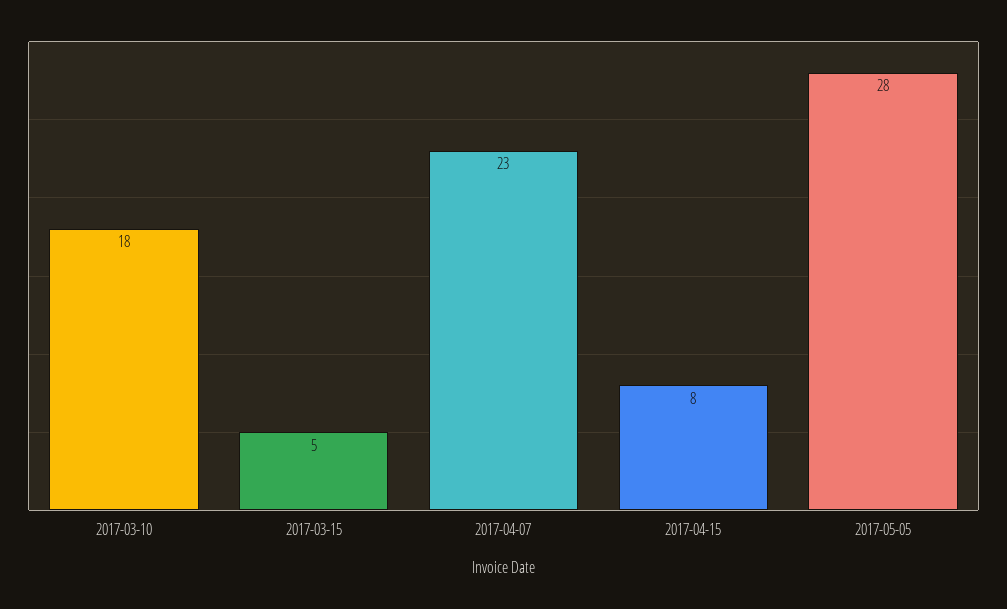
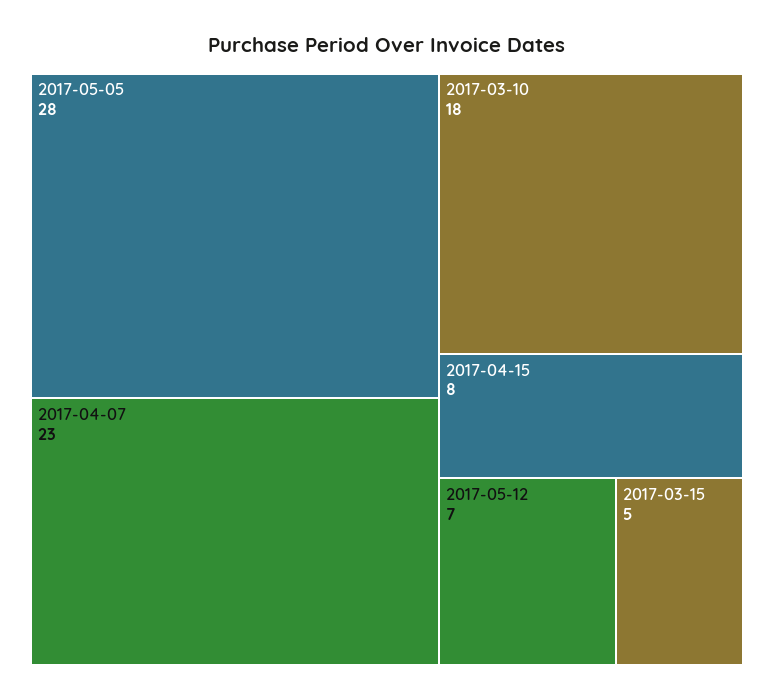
2017-05-12: none -> 7

